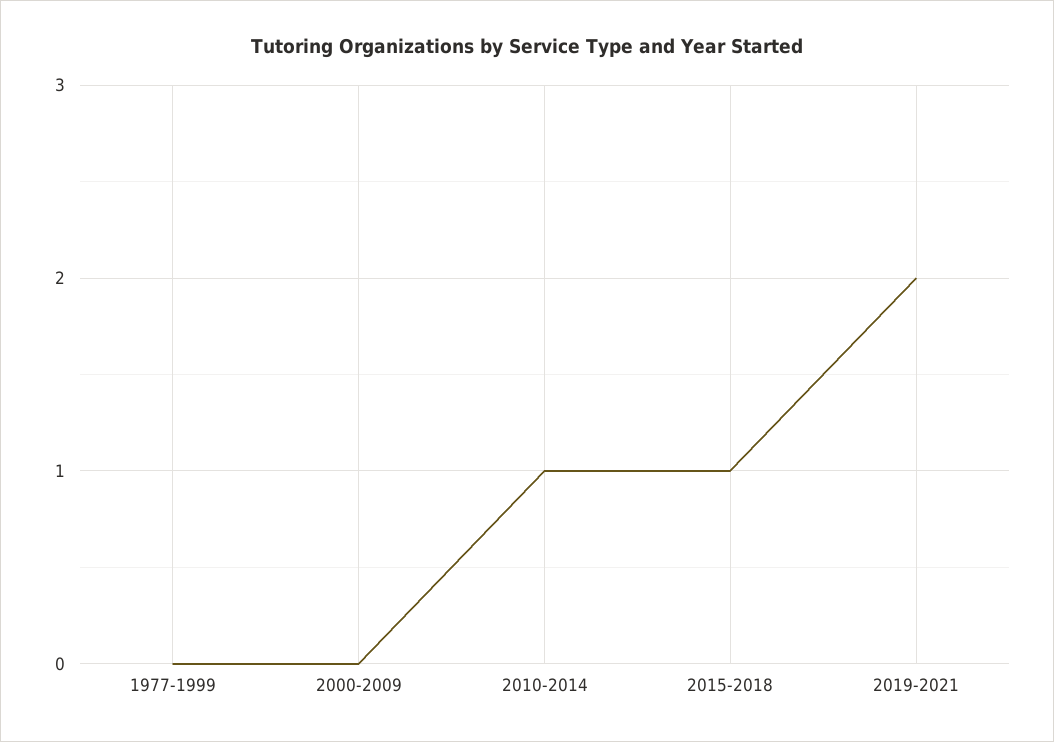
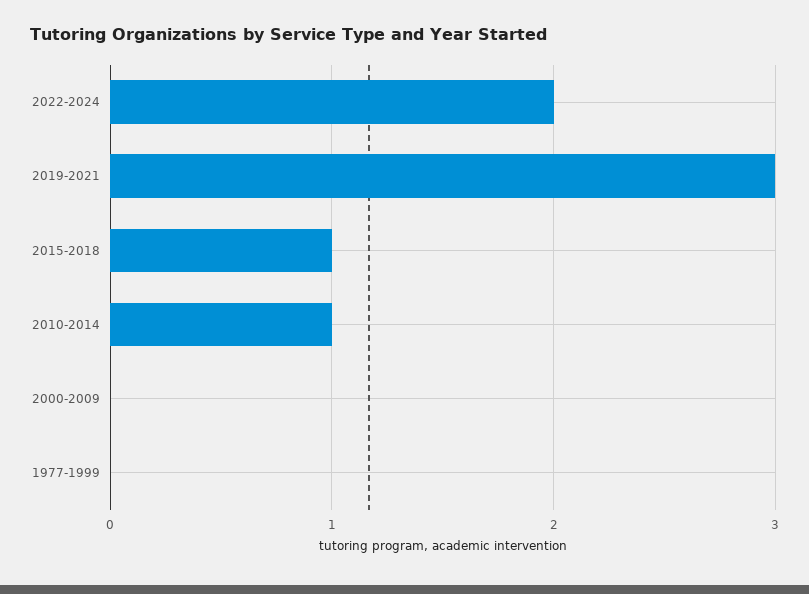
2019-2021: 2 -> 3
2022-2024: none -> 2

